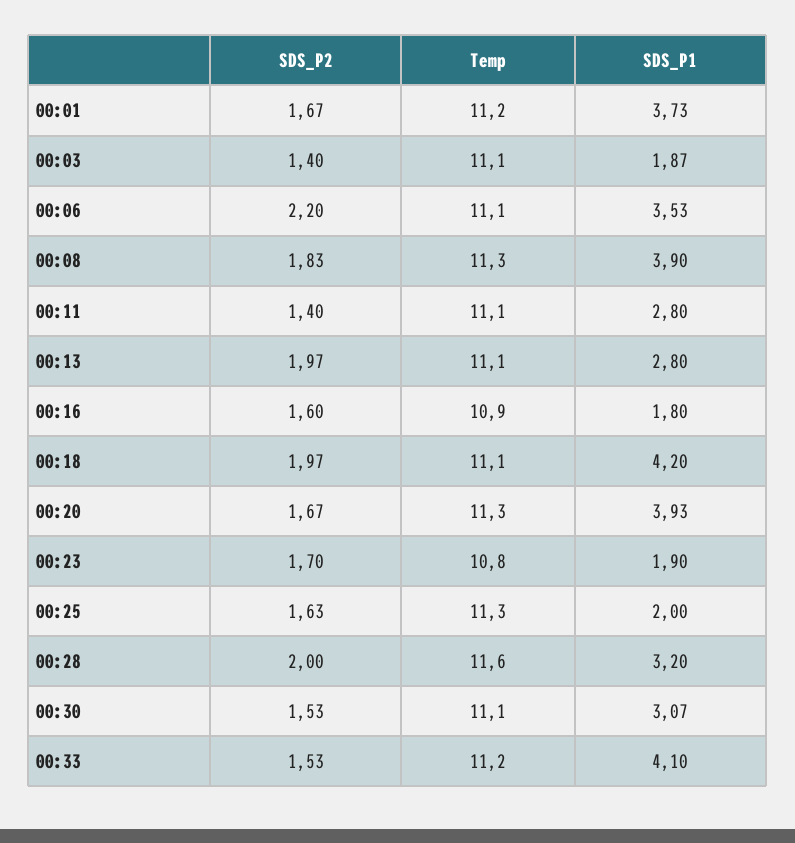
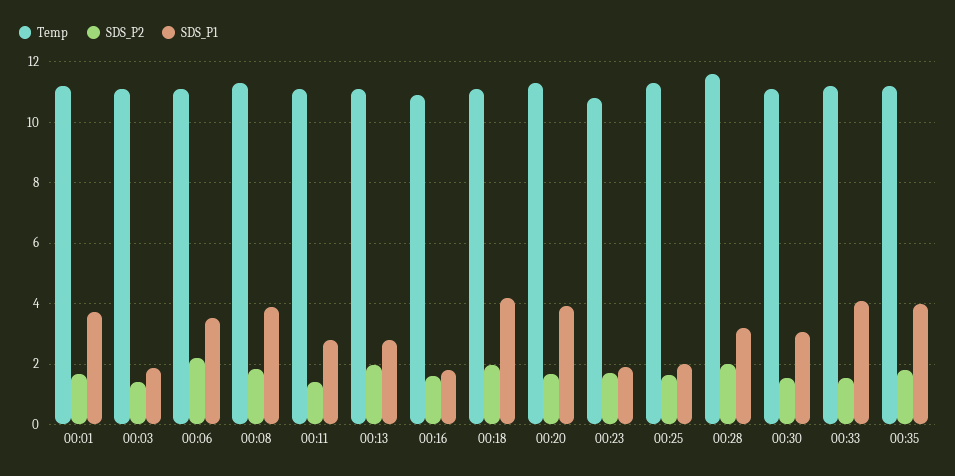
Temp, 00:35: none -> 11.2
SDS_P2, 00:35: none -> 1.8
SDS_P1, 00:35: none -> 4

